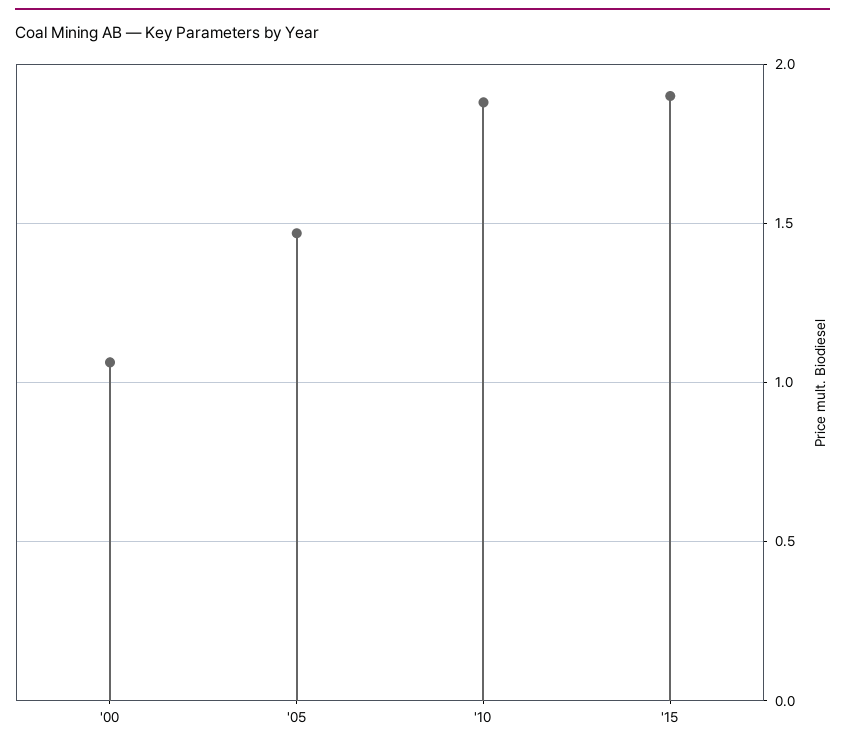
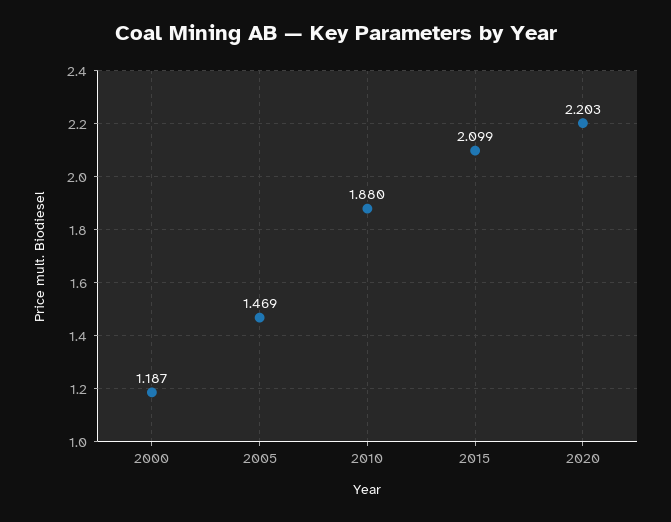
'00: 1.05 -> 1.187
'15: 1.9 -> 2.099
2020: none -> 2.203

